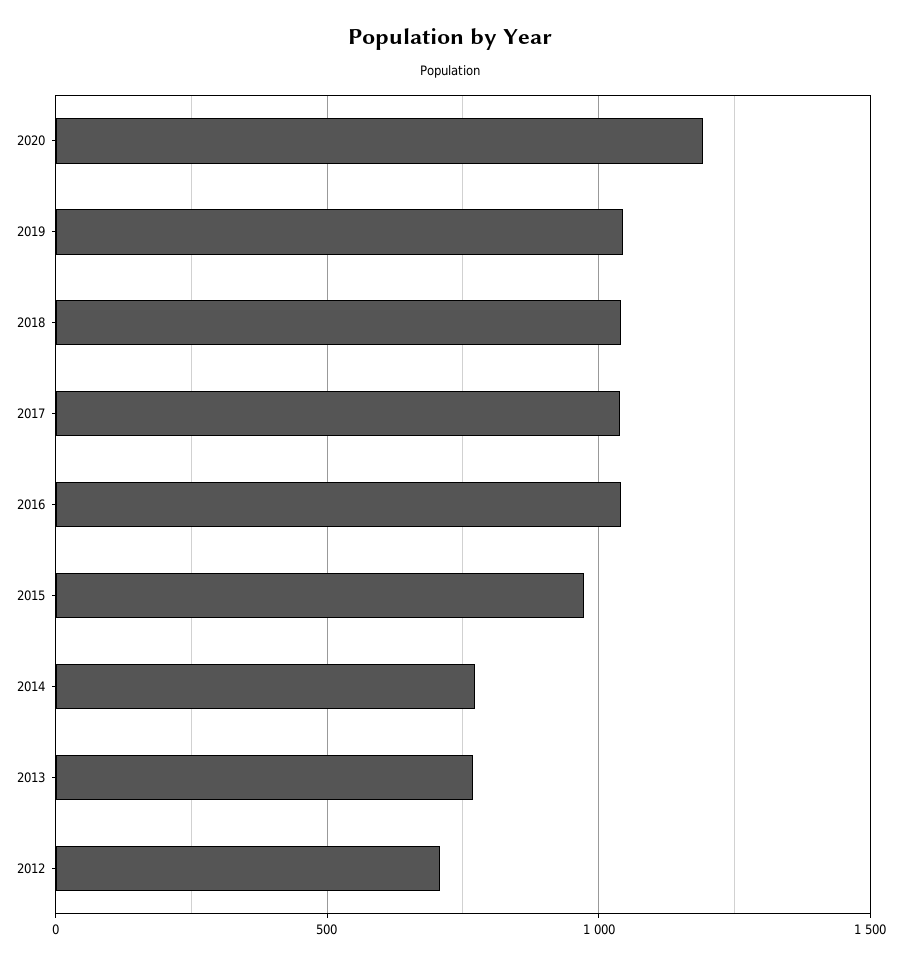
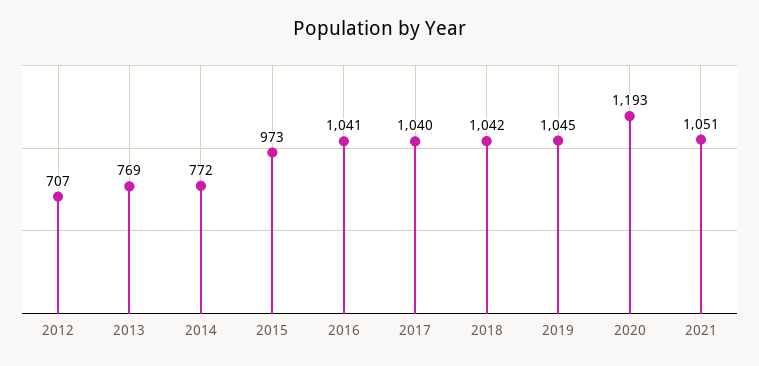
2021: none -> 1051

